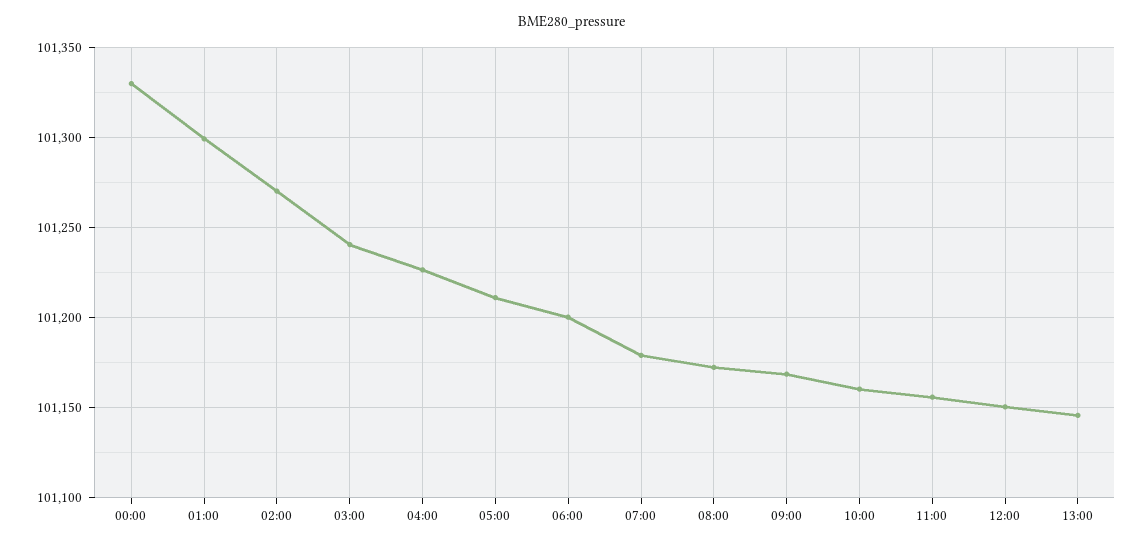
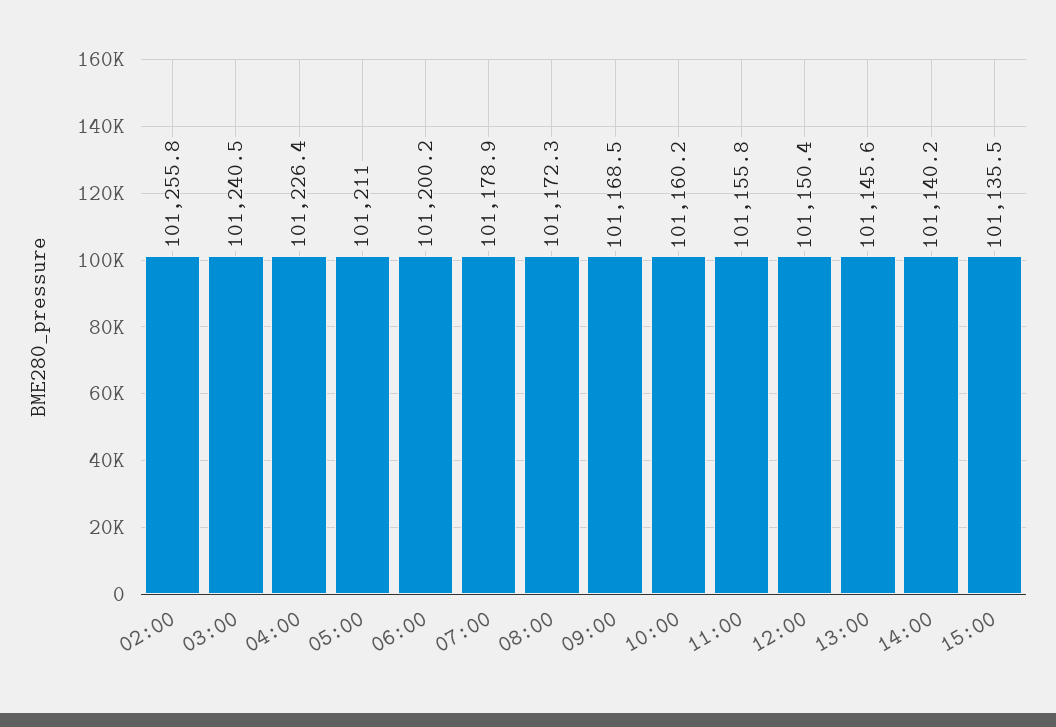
00:00: 101330 -> none
01:00: 101300 -> none
02:00: 101270 -> 101255.8
14:00: none -> 101140.2
15:00: none -> 101135.5

